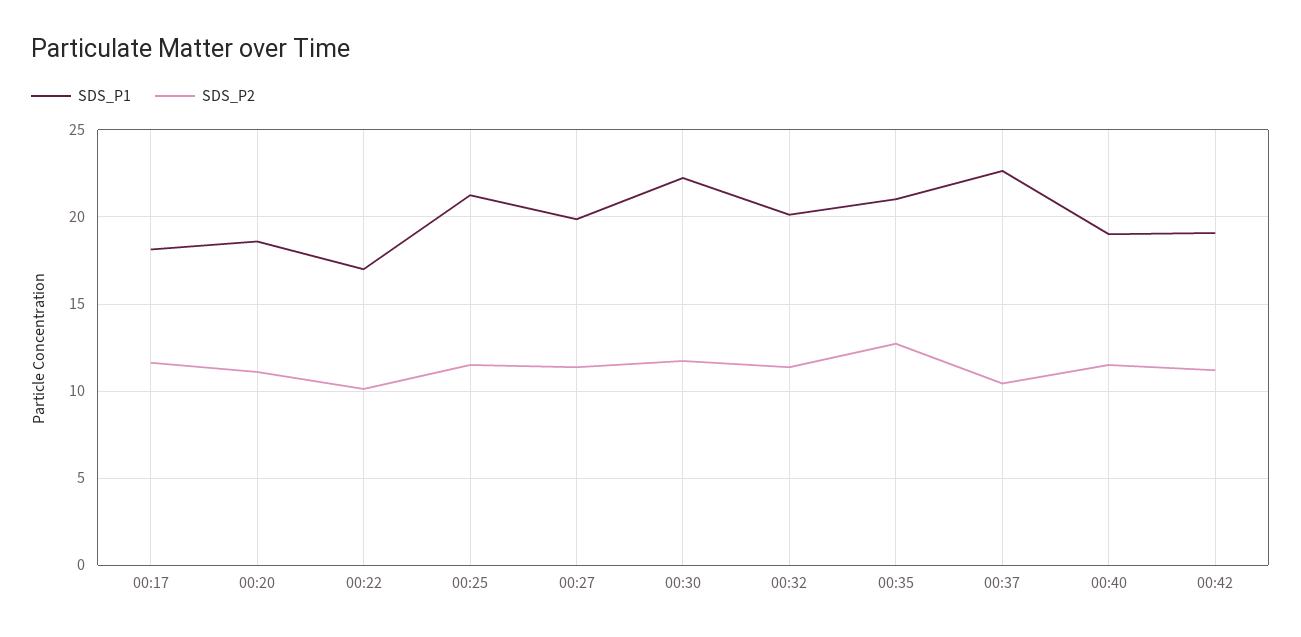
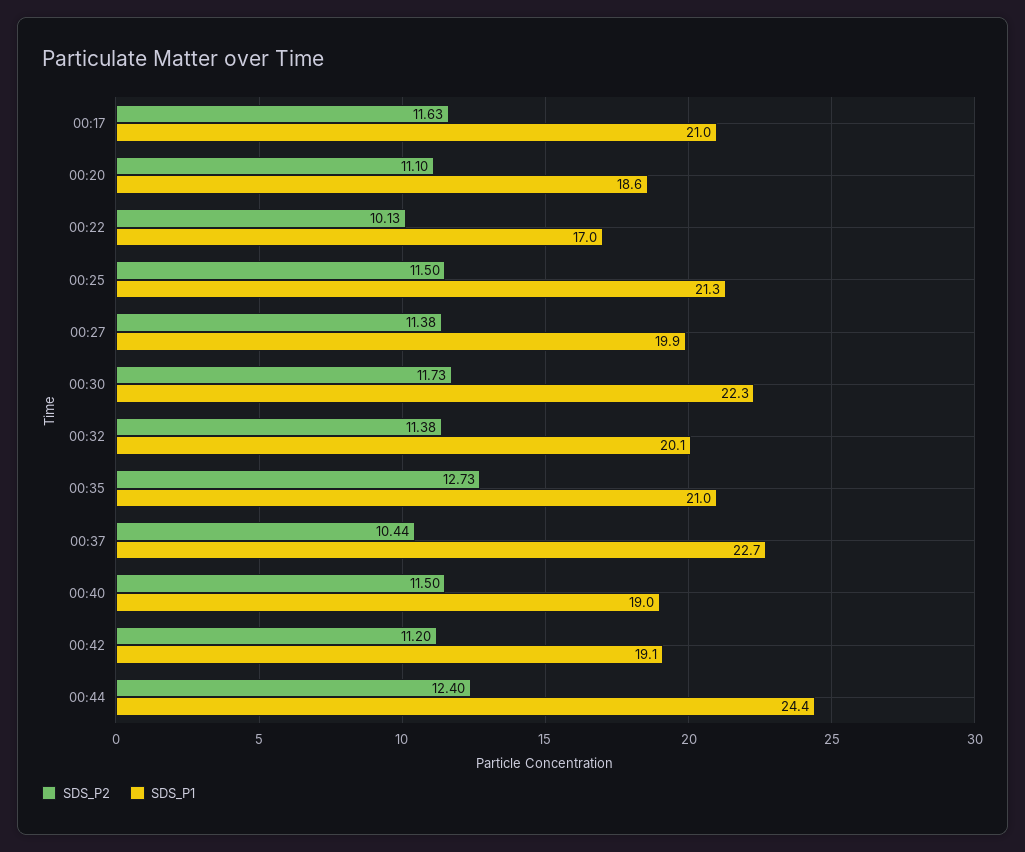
SDS_P1, 00:17: 18 -> 21
SDS_P2, 00:44: none -> 12.4
SDS_P1, 00:44: none -> 24.4

